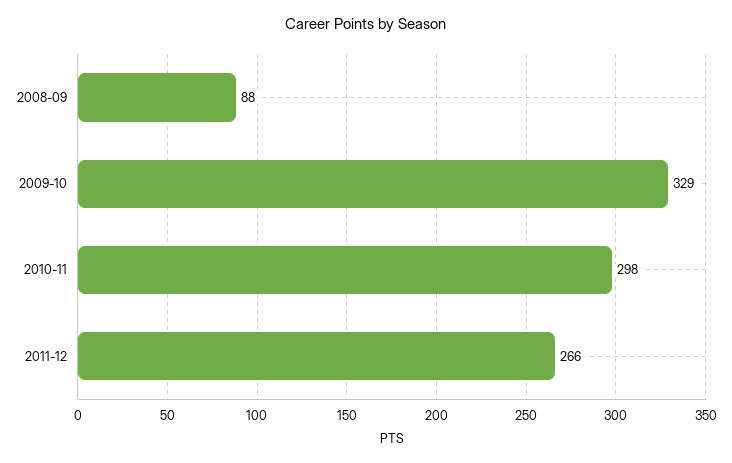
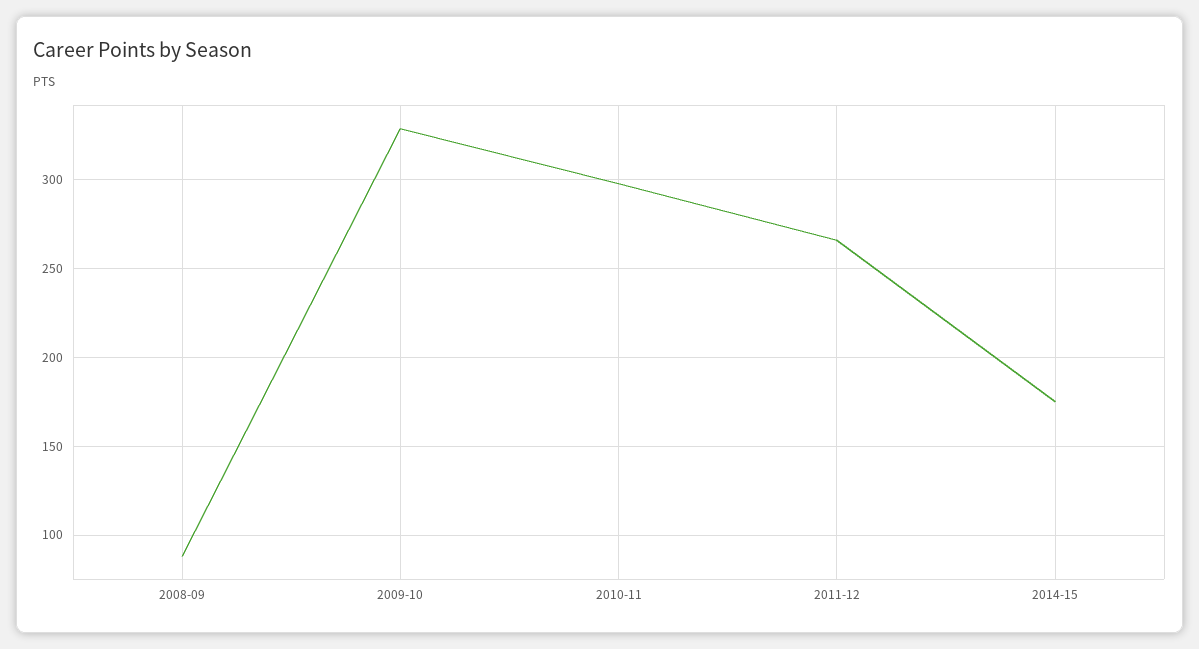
2014-15: none -> 175

